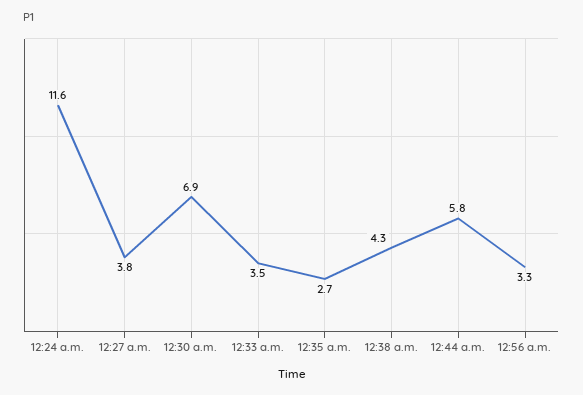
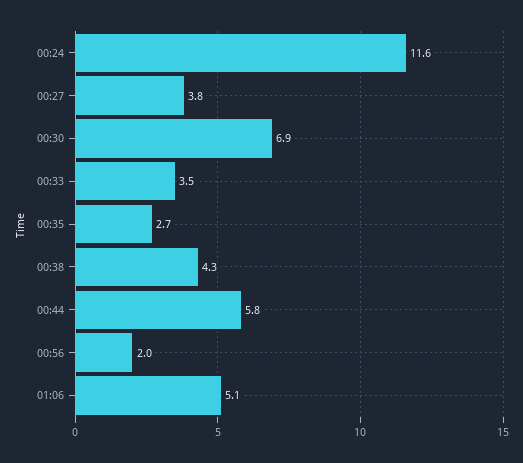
12:56 a.m.: 3.3 -> 2
01:06: none -> 5.1

